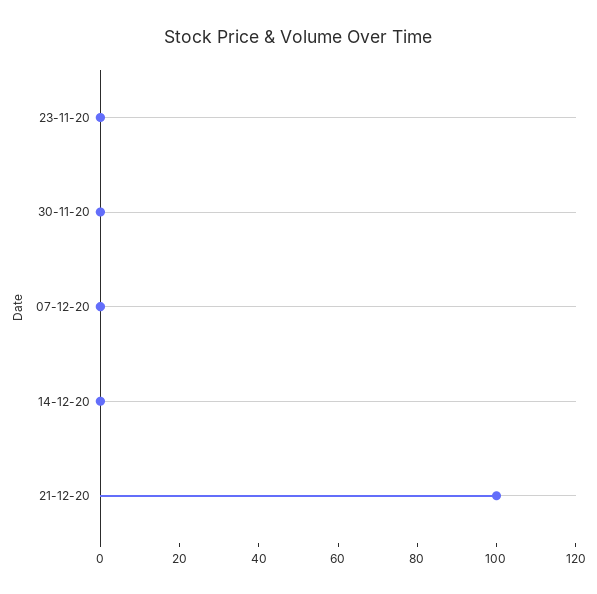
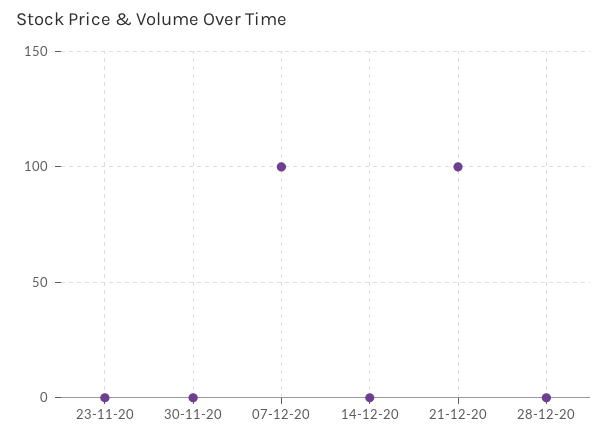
07-12-20: 0 -> 100
28-12-20: none -> 0

